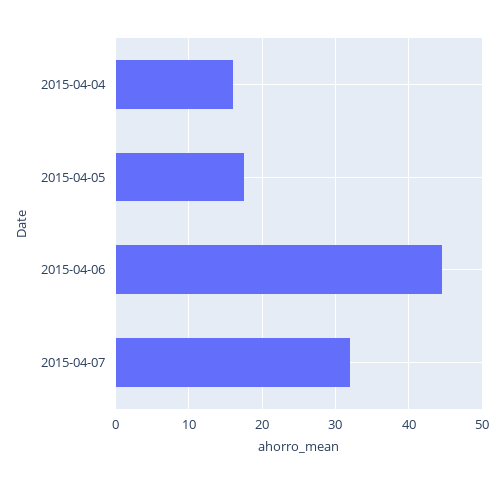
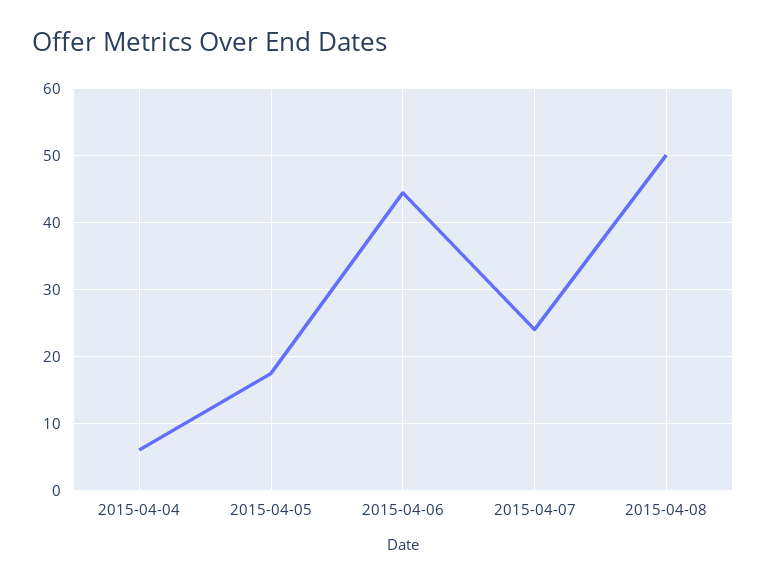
2015-04-04: 16 -> 6
2015-04-07: 32 -> 24
2015-04-08: none -> 50

